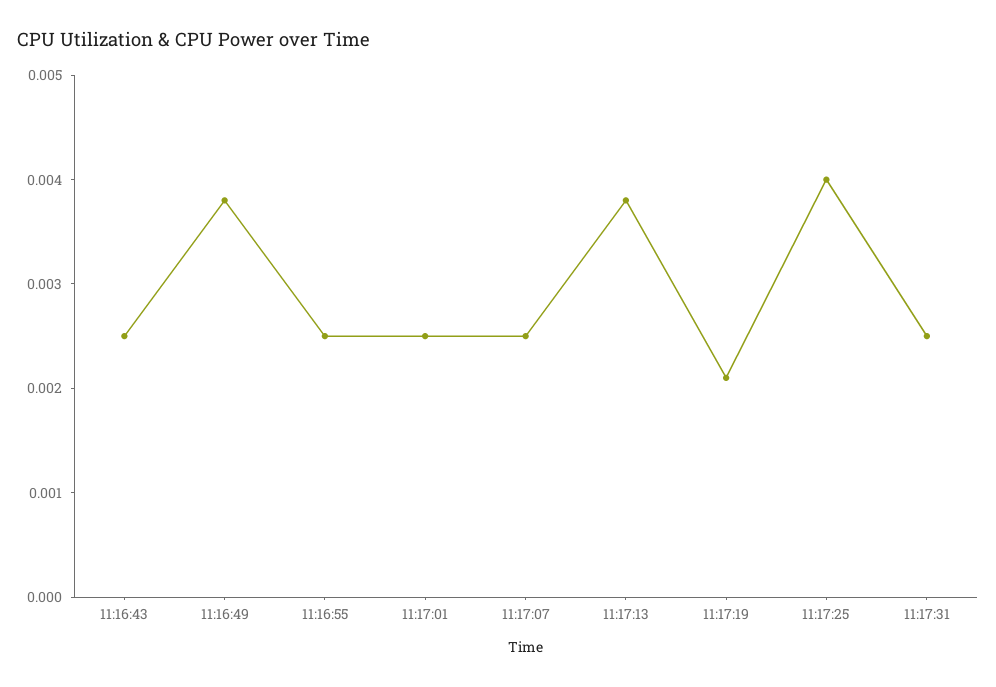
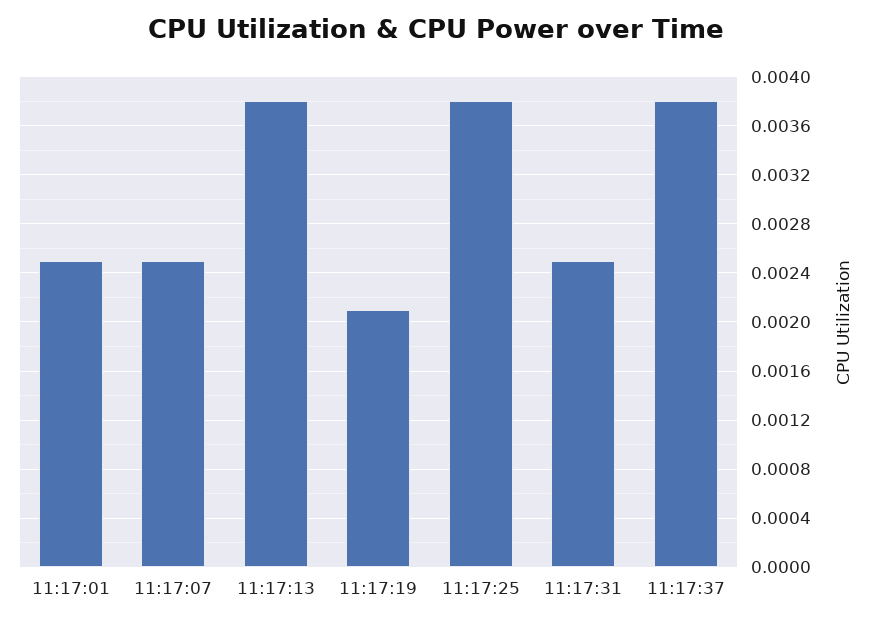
11:16:43: 0.0025 -> none
11:16:49: 0.0038 -> none
11:16:55: 0.0025 -> none
11:17:25: 0.004 -> 0.0038
11:17:37: none -> 0.0038

